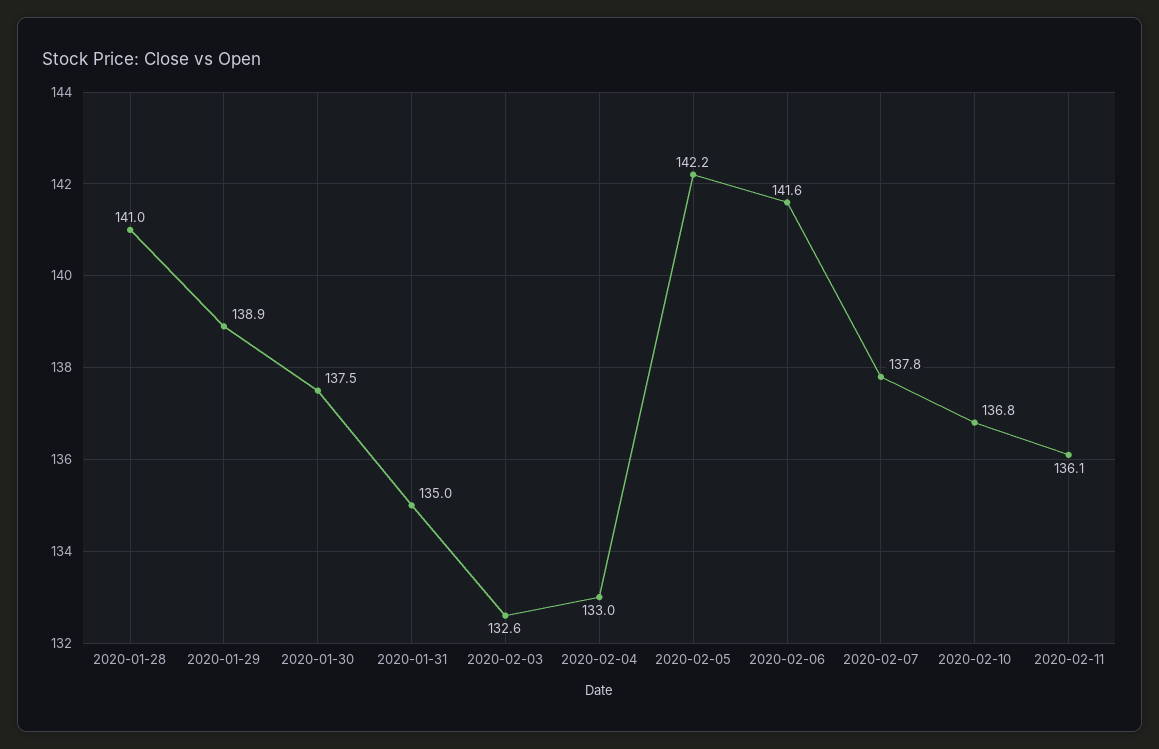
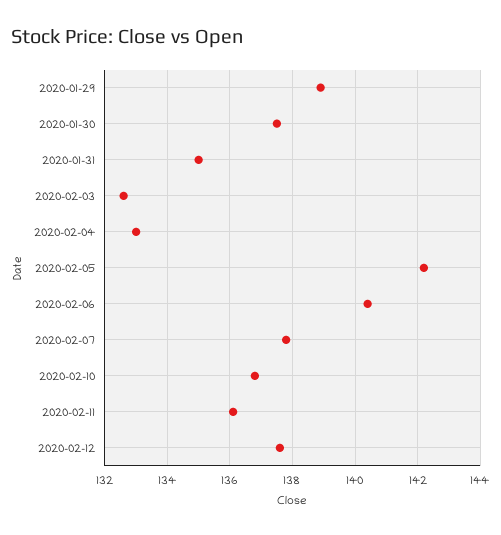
2020-01-28: 141 -> none
2020-02-06: 141.6 -> 140.5
2020-02-12: none -> 137.5

